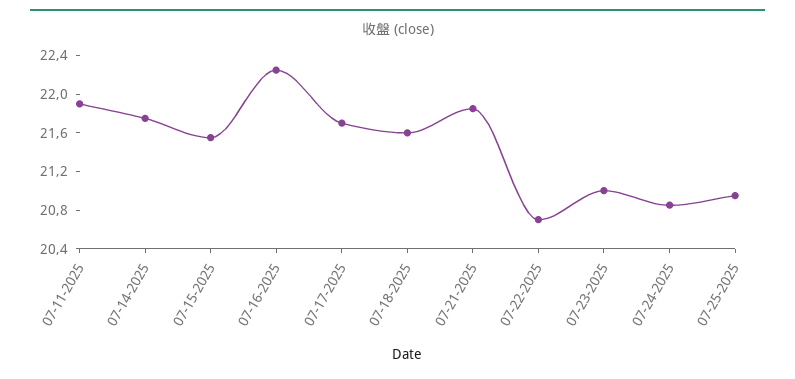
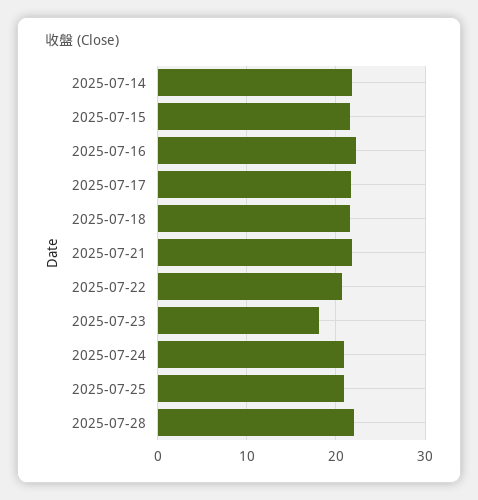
07-11-2025: 21.9 -> none
07-23-2025: 21 -> 18
2025-07-28: none -> 22

